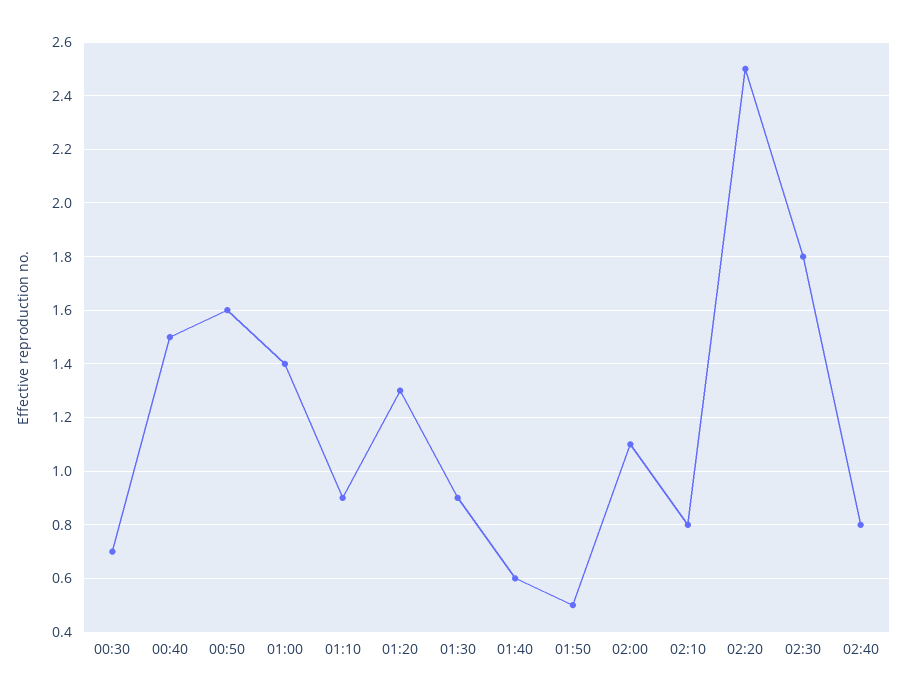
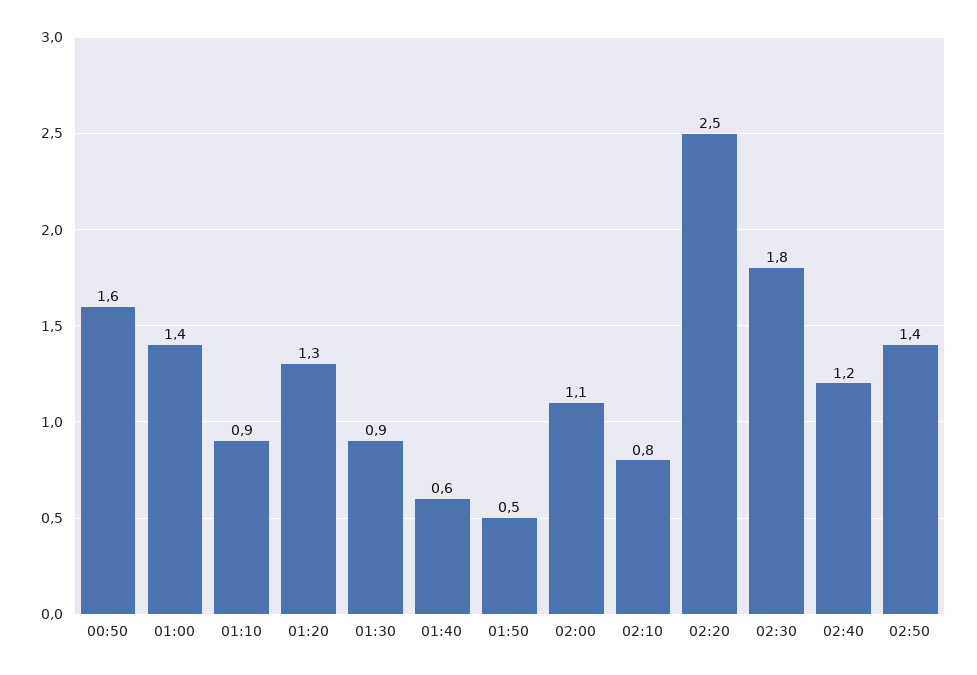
00:30: 0.7 -> none
00:40: 1.5 -> none
02:40: 0.8 -> 1.2
02:50: none -> 1.4

